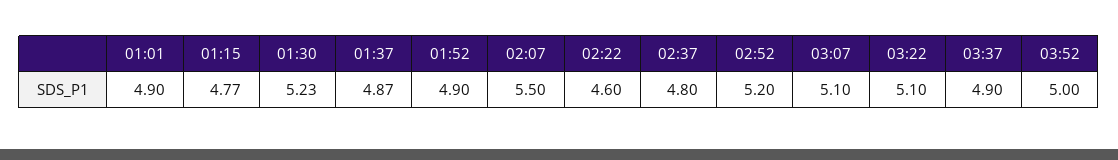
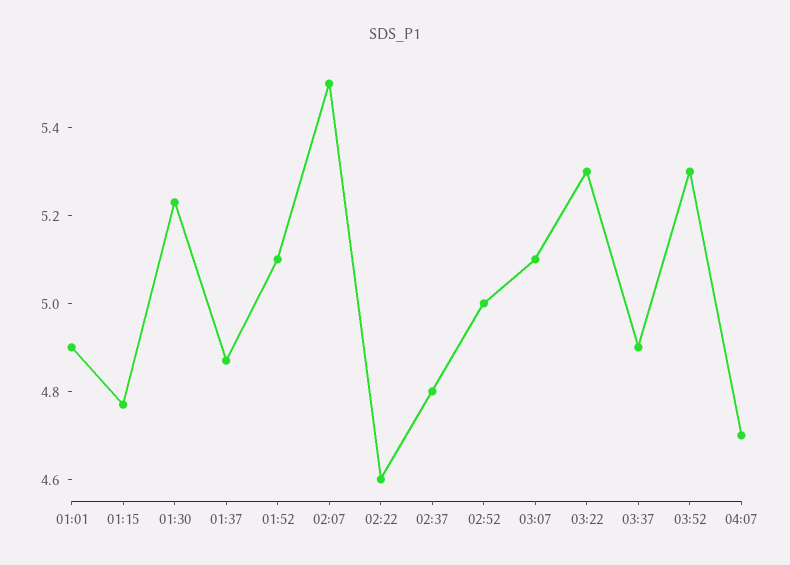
01:52: 4.9 -> 5.1
02:52: 5.2 -> 5
03:22: 5.1 -> 5.3
03:52: 5 -> 5.3
04:07: none -> 4.7

